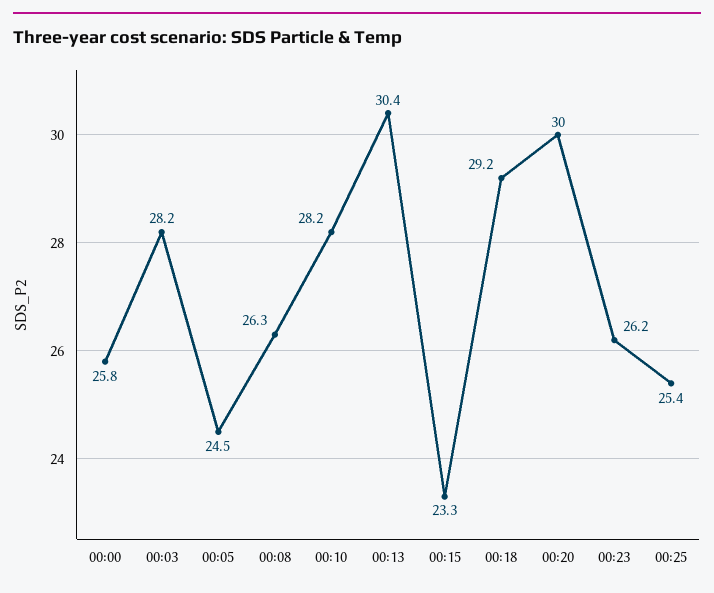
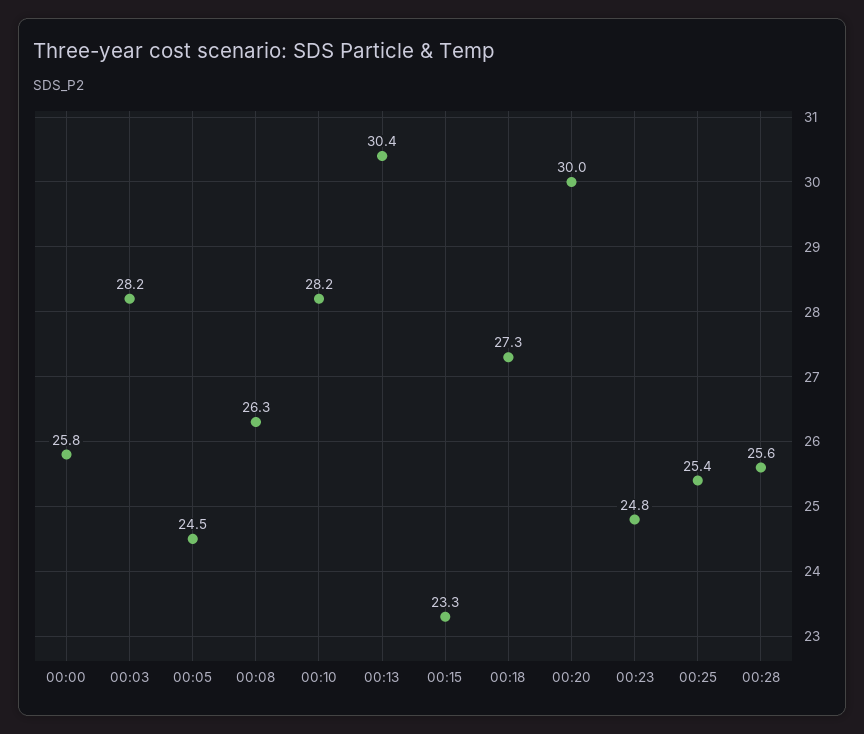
00:18: 29.2 -> 27.3
00:23: 26.2 -> 24.8
00:28: none -> 25.6

